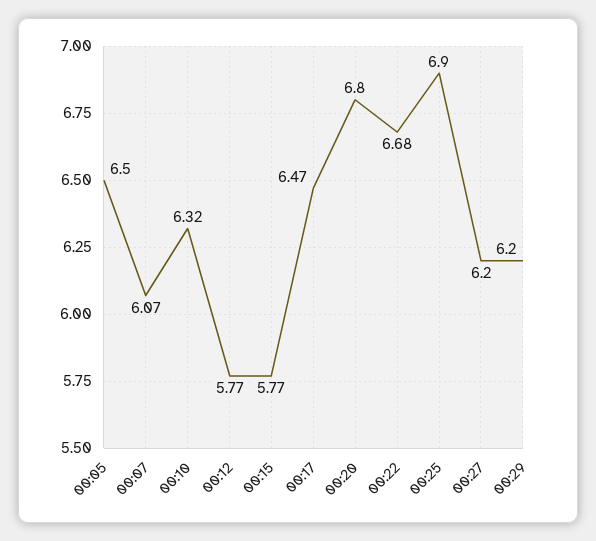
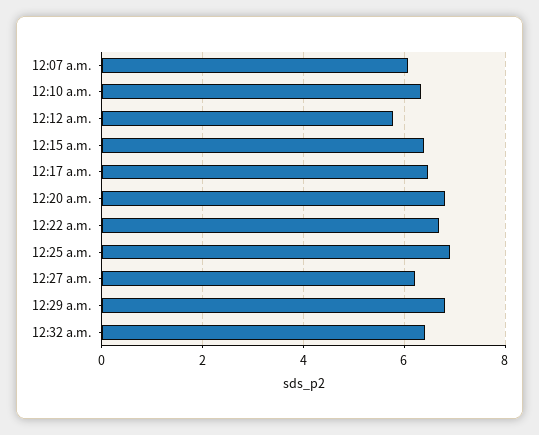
00:05: 6.5 -> none
00:15: 5.77 -> 6.4
00:29: 6.2 -> 6.8
12:32 a.m.: none -> 6.4

